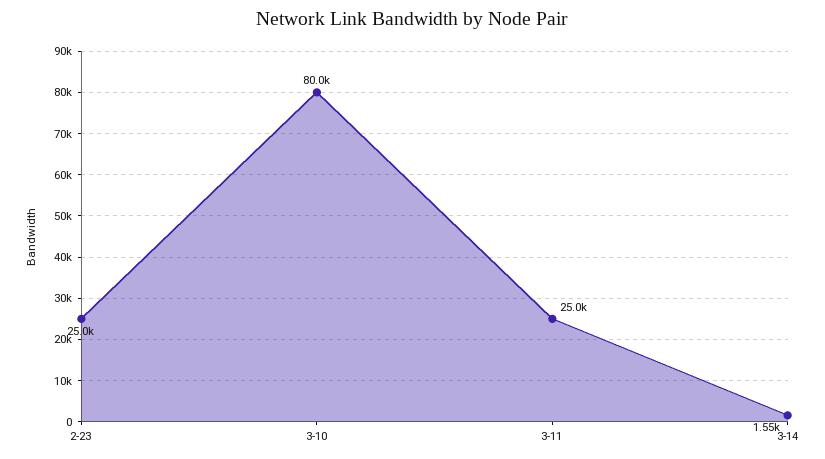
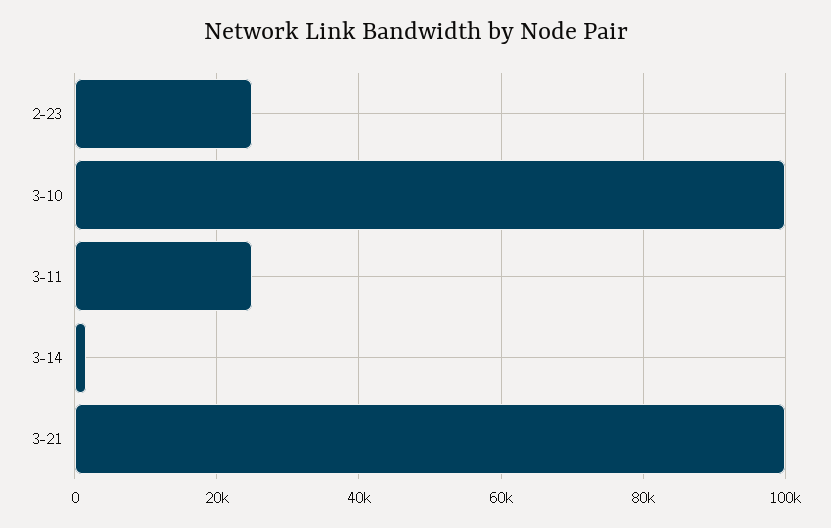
3-10: 80000 -> 100000
3-21: none -> 100000

